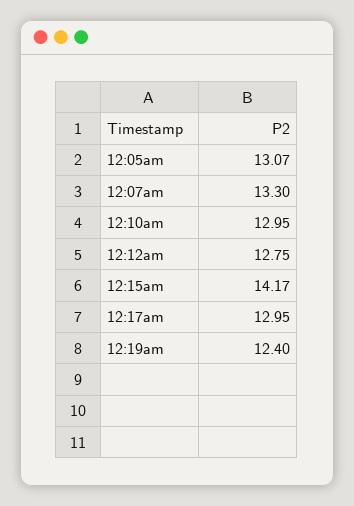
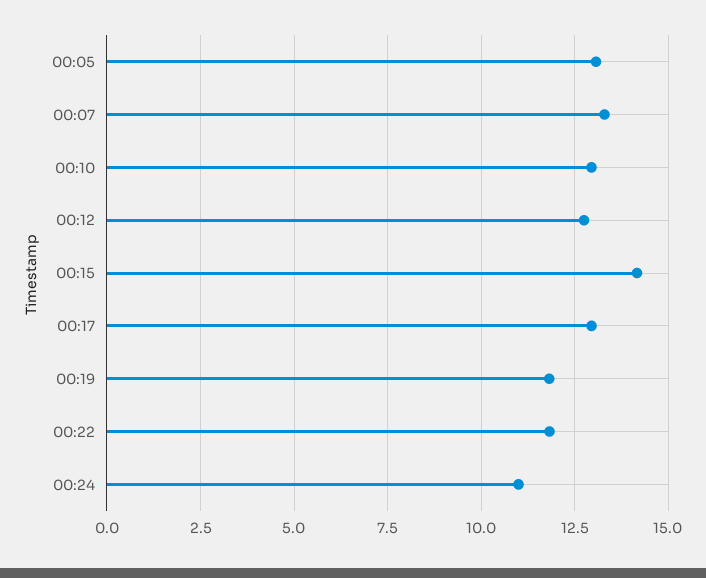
12:19am: 12.4 -> 11.75
00:22: none -> 11.75
00:24: none -> 11

